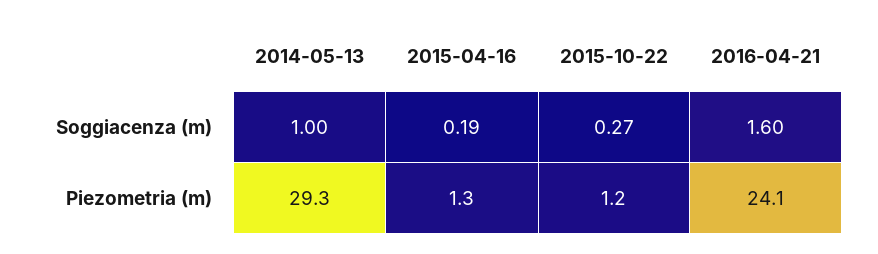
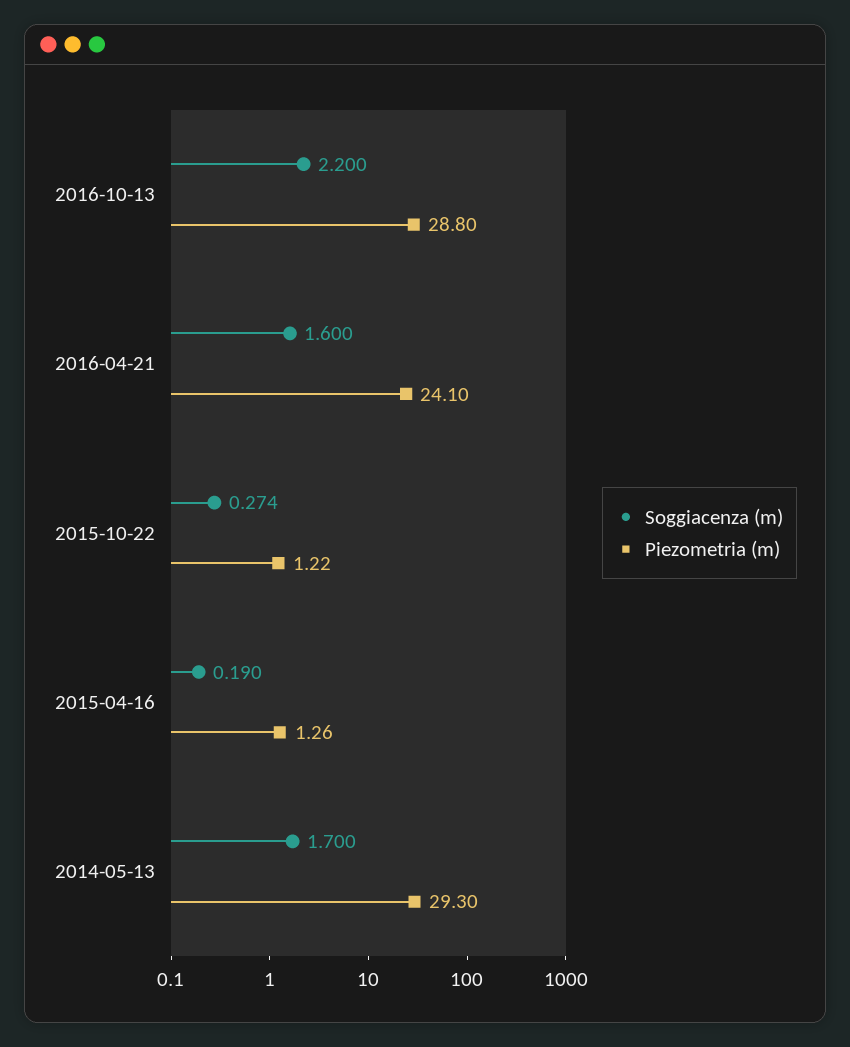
Soggiacenza (m), 2014-05-13: 1 -> 1.7
Soggiacenza (m), 2016-10-13: none -> 2.2
Piezometria (m), 2016-10-13: none -> 28.8

